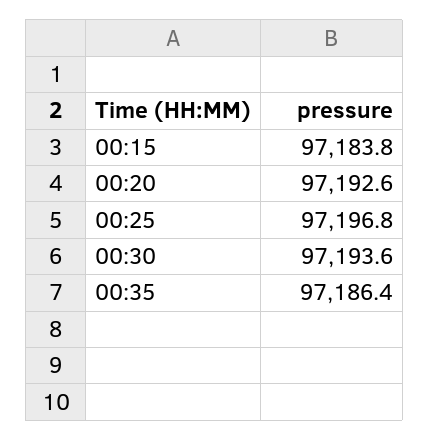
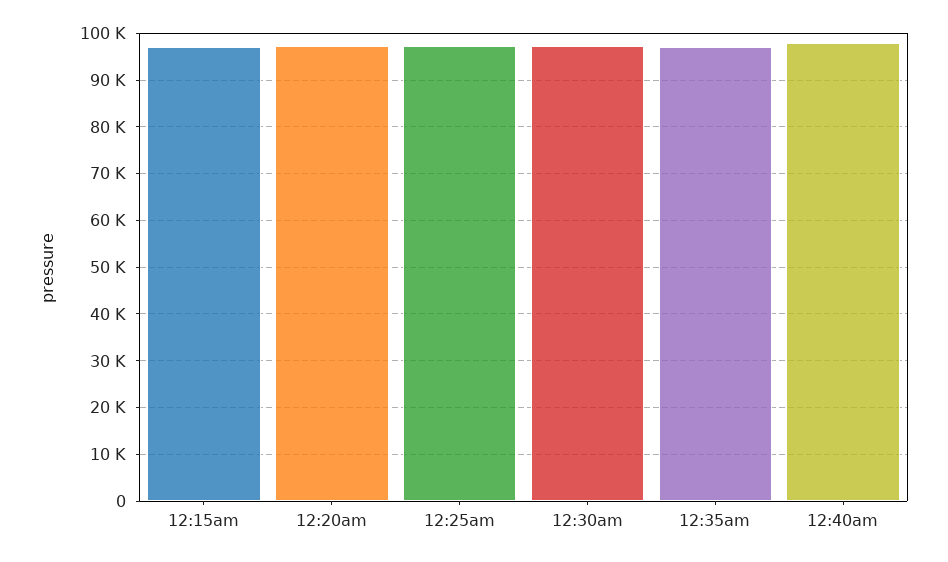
12:40am: none -> 98000

